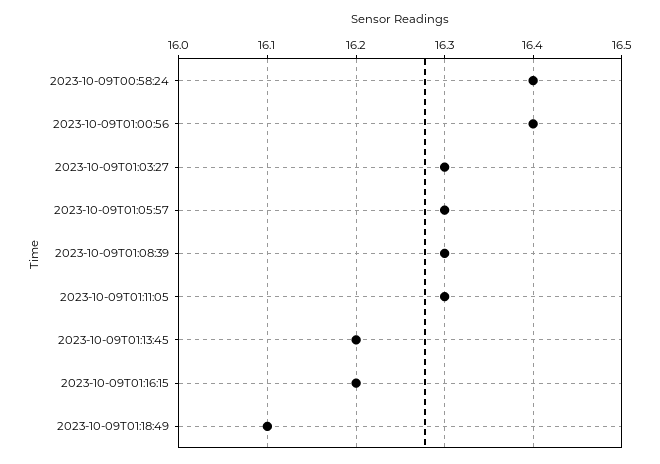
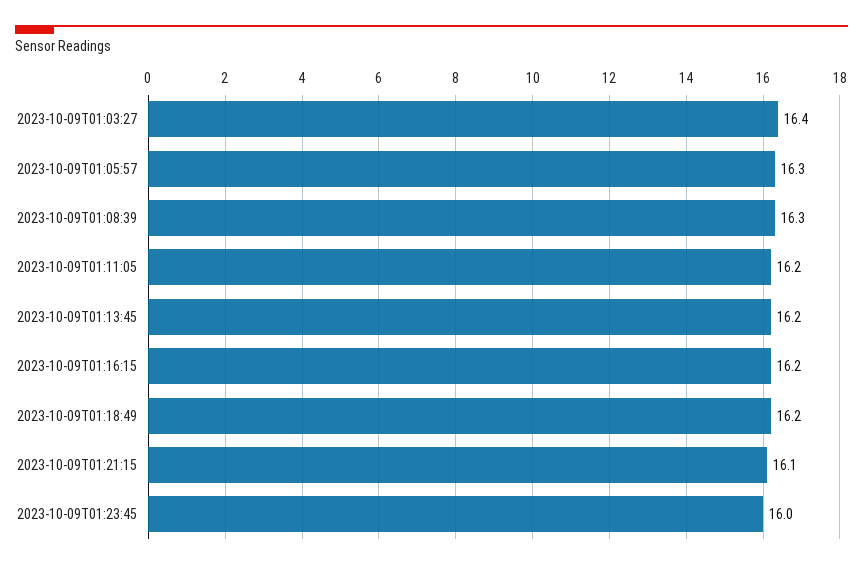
2023-10-09T00:58:24: 16.4 -> none
2023-10-09T01:00:56: 16.4 -> none
2023-10-09T01:03:27: 16.3 -> 16.4
2023-10-09T01:11:05: 16.3 -> 16.2
2023-10-09T01:18:49: 16.1 -> 16.2
2023-10-09T01:21:15: none -> 16.1
2023-10-09T01:23:45: none -> 16

